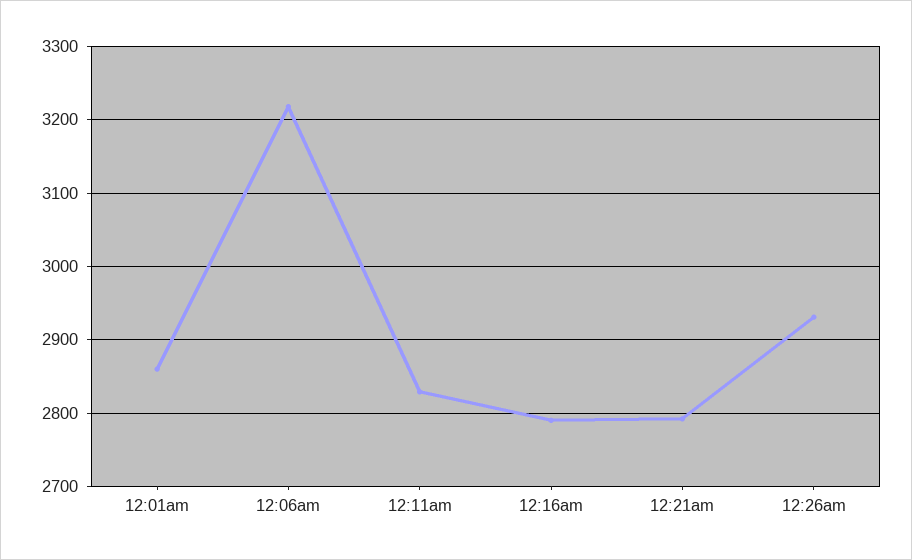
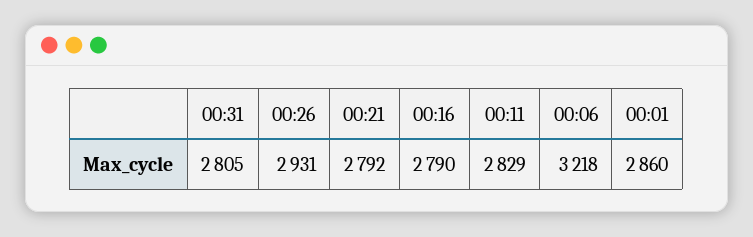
00:31: none -> 2805

